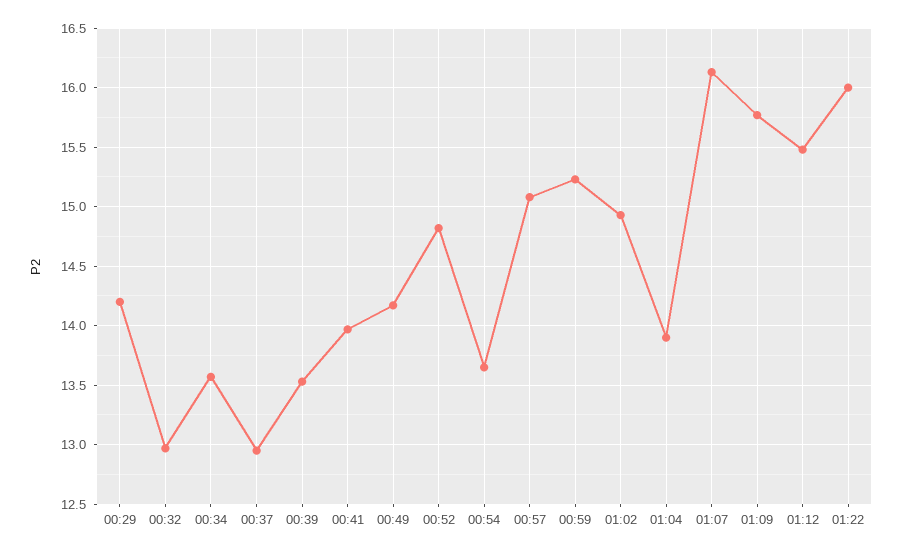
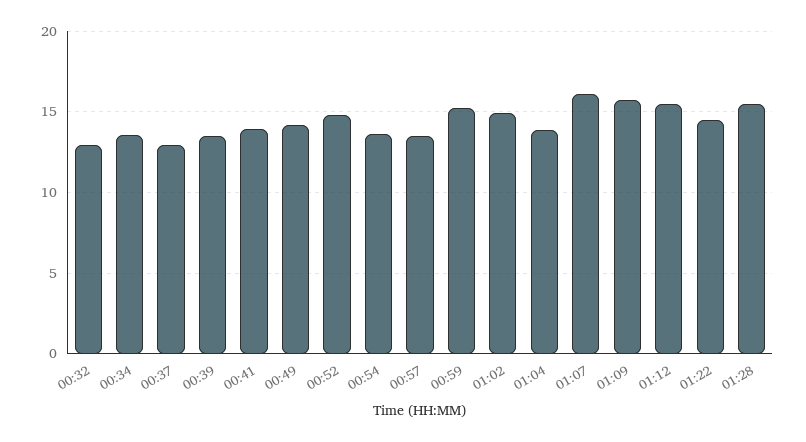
00:29: 14.2 -> none
00:57: 15.1 -> 13.5
01:22: 16 -> 14.5
01:28: none -> 15.5

